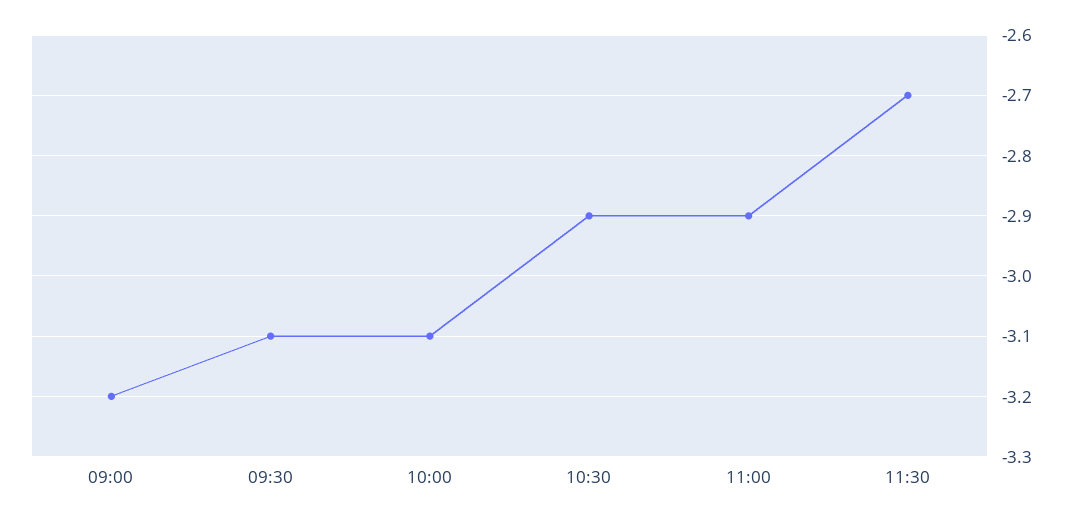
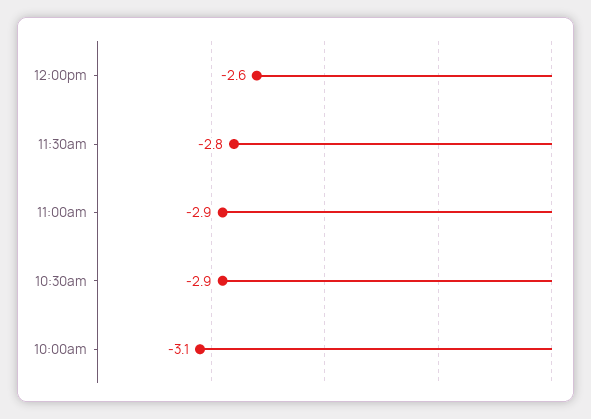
09:00: -3.2 -> none
09:30: -3.1 -> none
11:30: -2.7 -> -2.8
12:00pm: none -> -2.6

